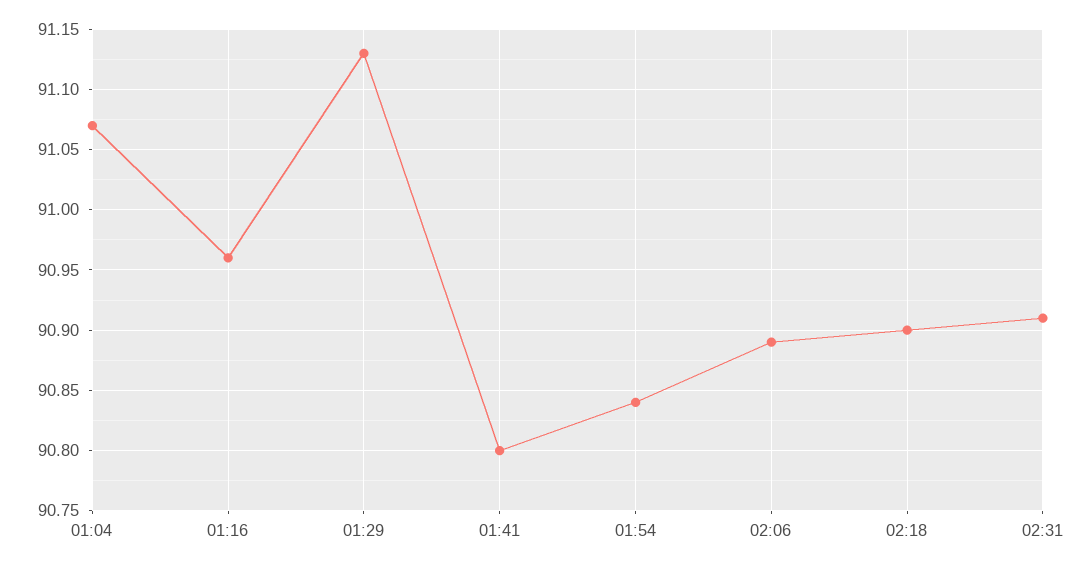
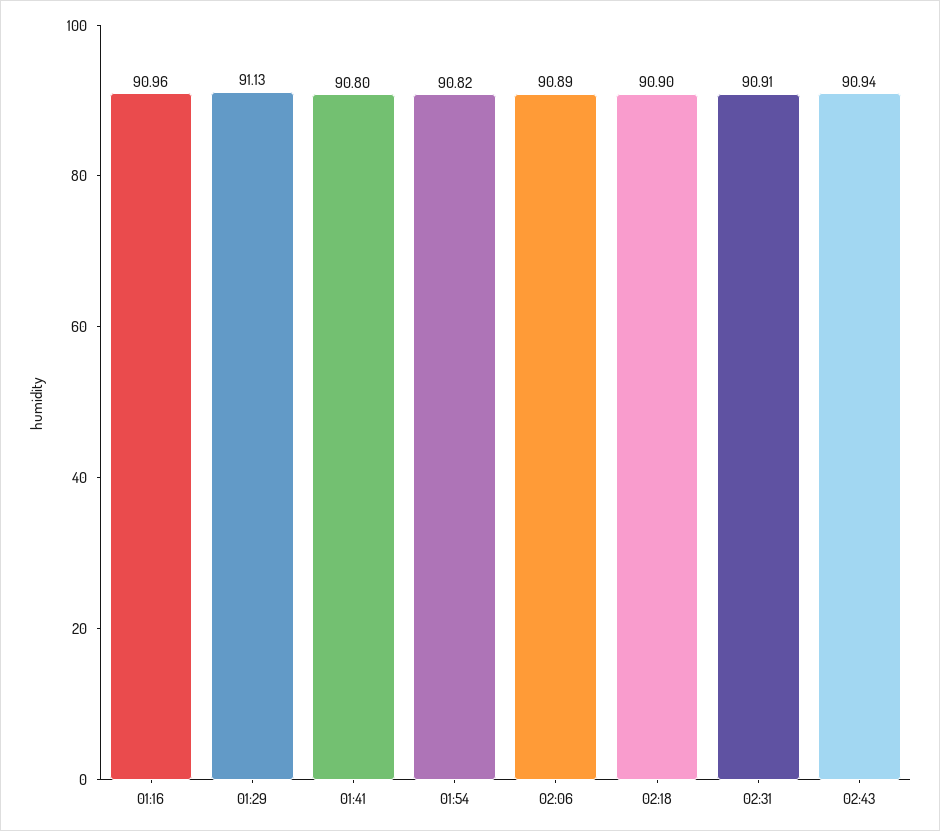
01:04: 91.07 -> none
01:54: 90.84 -> 90.82
02:43: none -> 90.94

